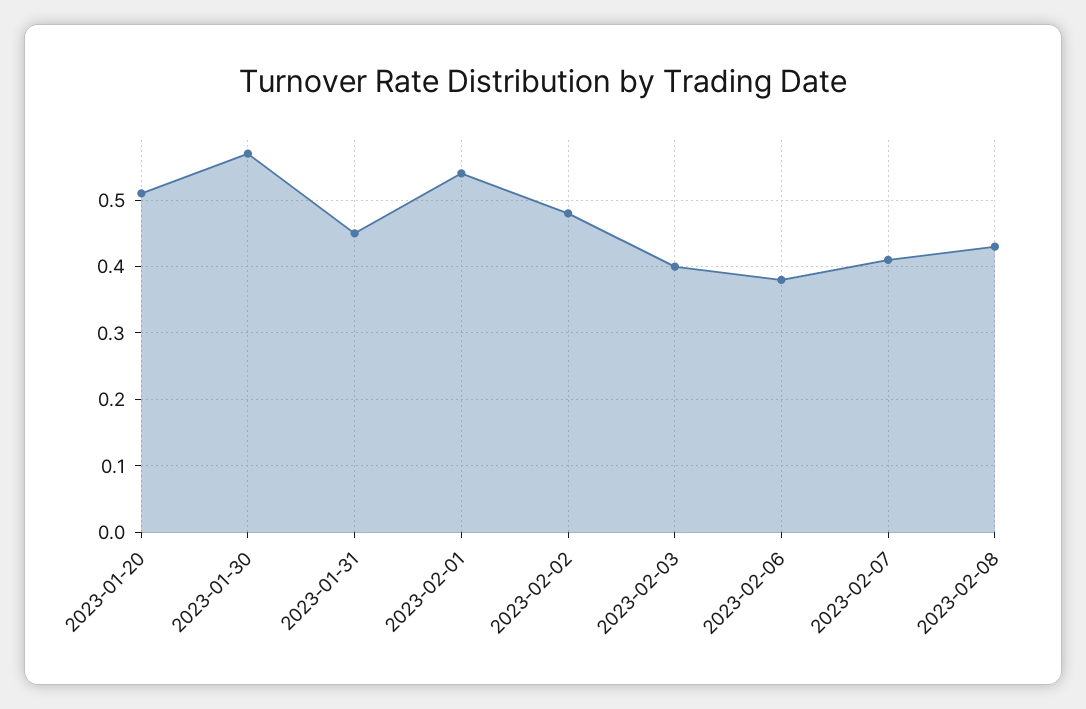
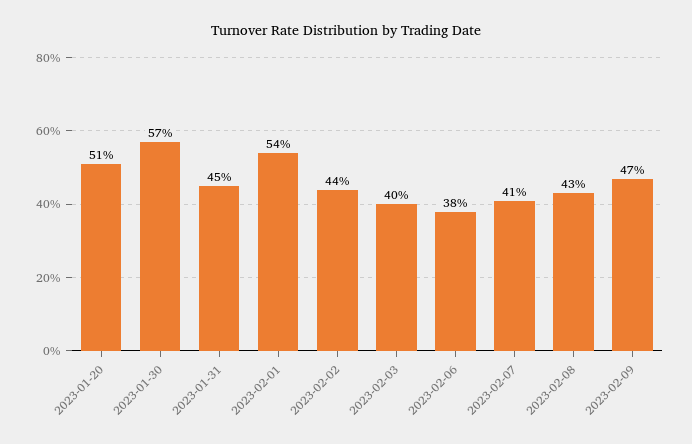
2023-02-02: 0.48 -> 0.44
2023-02-09: none -> 0.47

